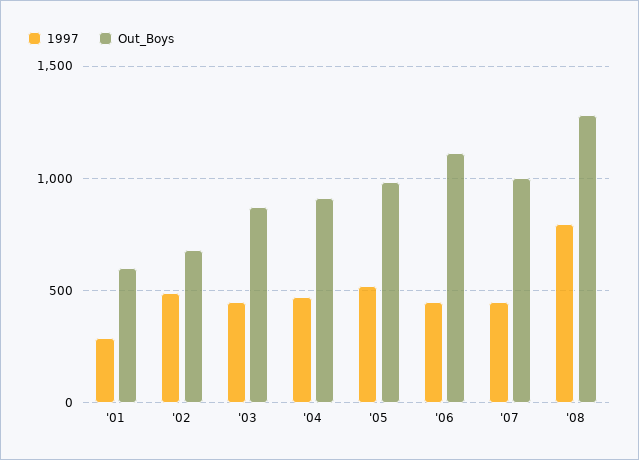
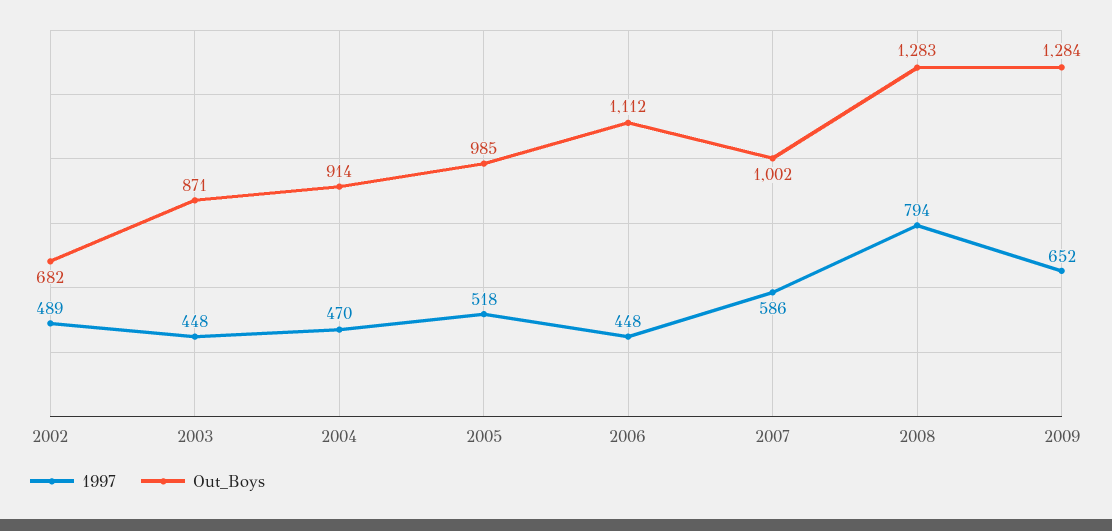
1997, '01: 300 -> none
Out_Boys, '01: 600 -> none
1997, '07: 450 -> 586
1997, 2009: none -> 652
Out_Boys, 2009: none -> 1284

